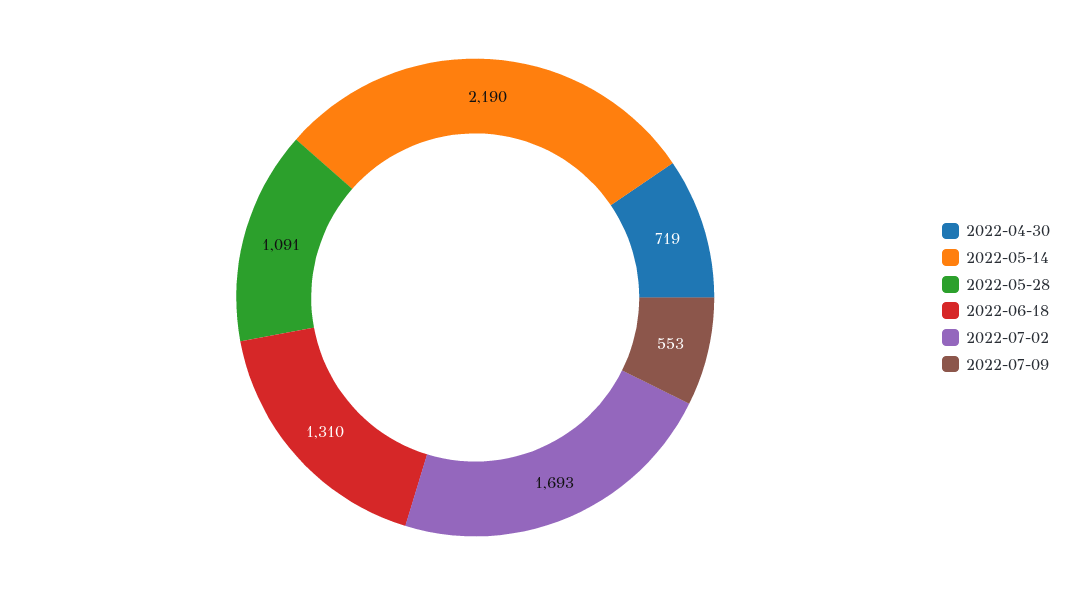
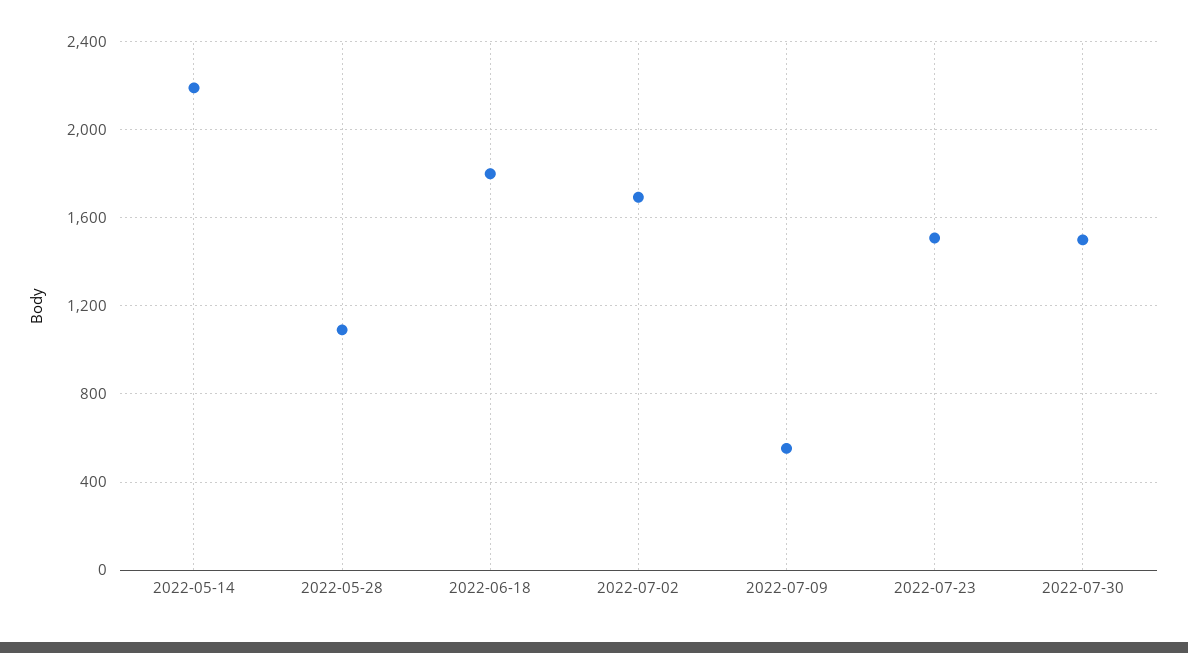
2022-04-30: 719 -> none
2022-06-18: 1310 -> 1800
2022-07-23: none -> 1500
2022-07-30: none -> 1500

